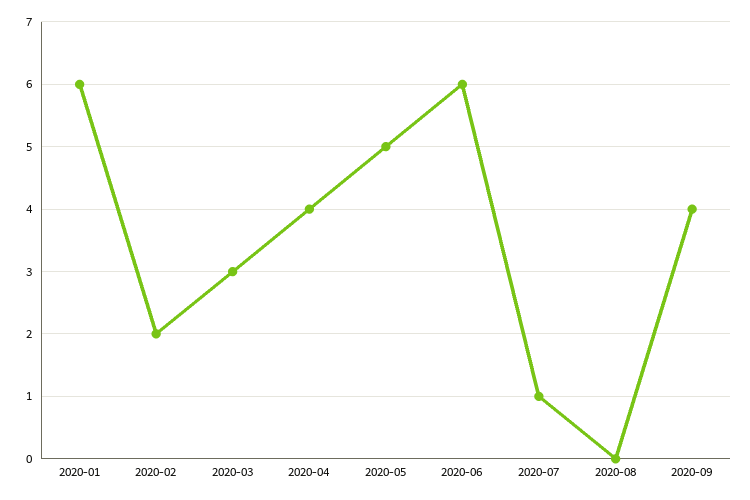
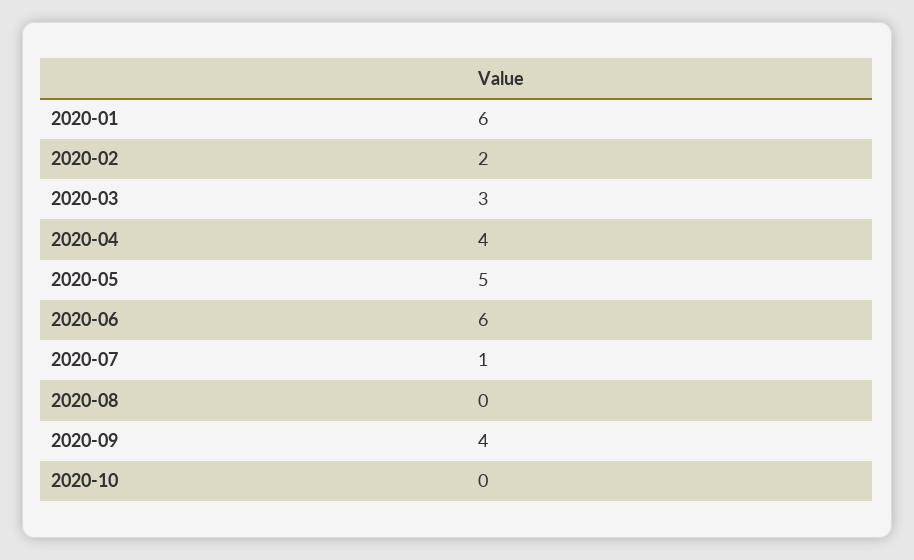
2020-10: none -> 0

